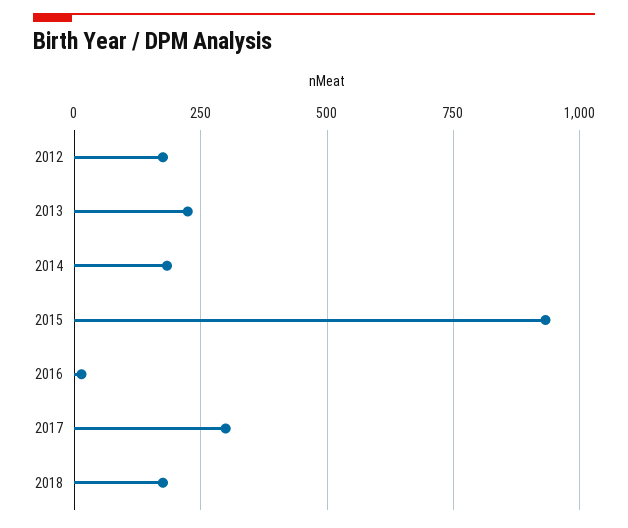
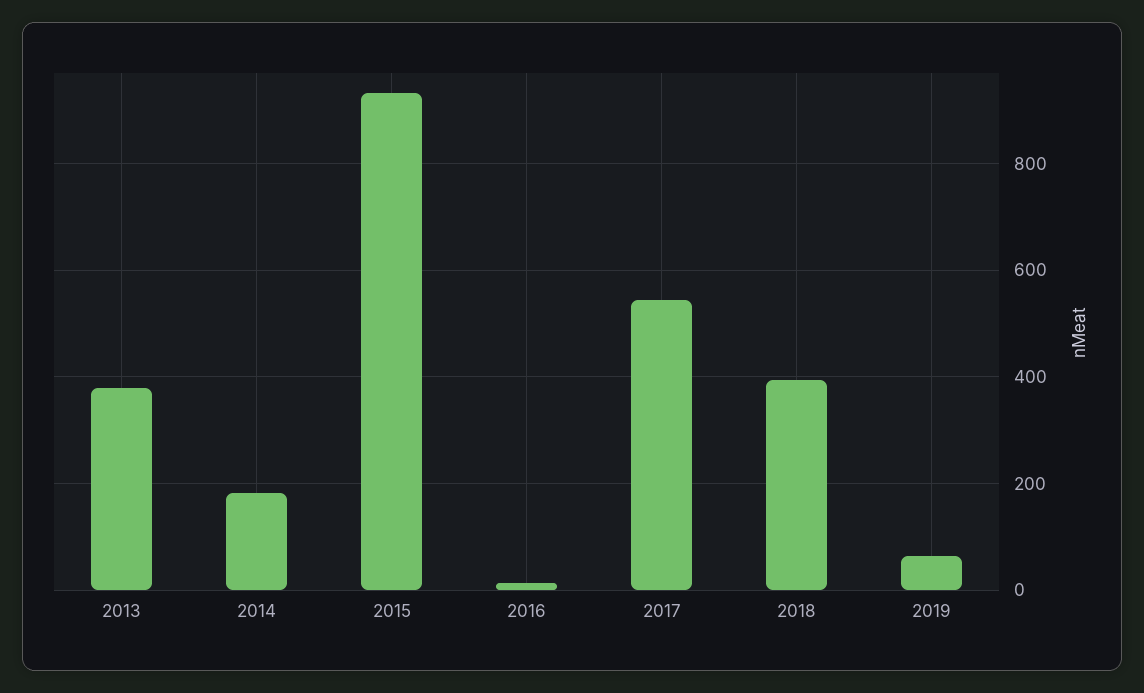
2012: 175 -> none
2013: 225 -> 380
2017: 300 -> 540
2018: 175 -> 400
2019: none -> 60

